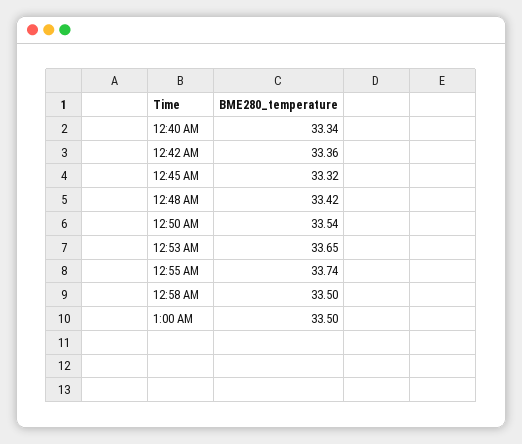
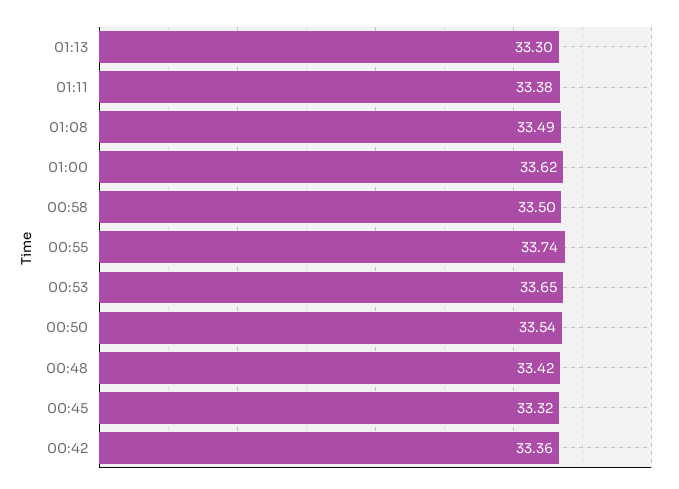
12:40 AM: 33.34 -> none
1:00 AM: 33.5 -> 33.62
01:13: none -> 33.3
01:11: none -> 33.38
01:08: none -> 33.49

